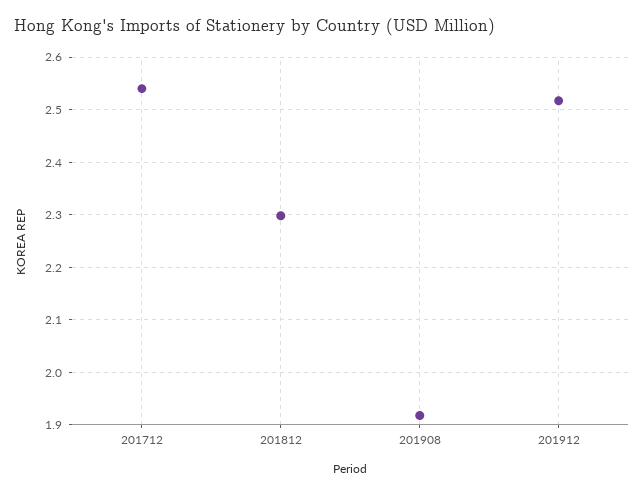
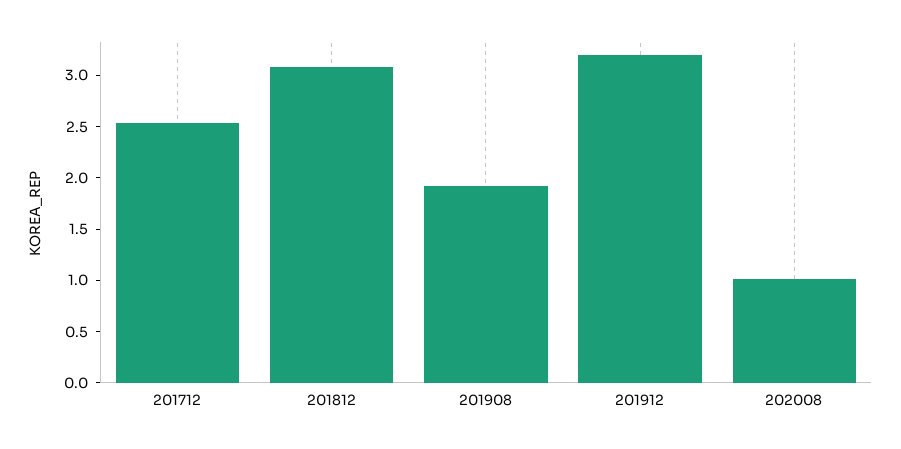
201812: 2.3 -> 3.1
201912: 2.52 -> 3.2
202008: none -> 1

